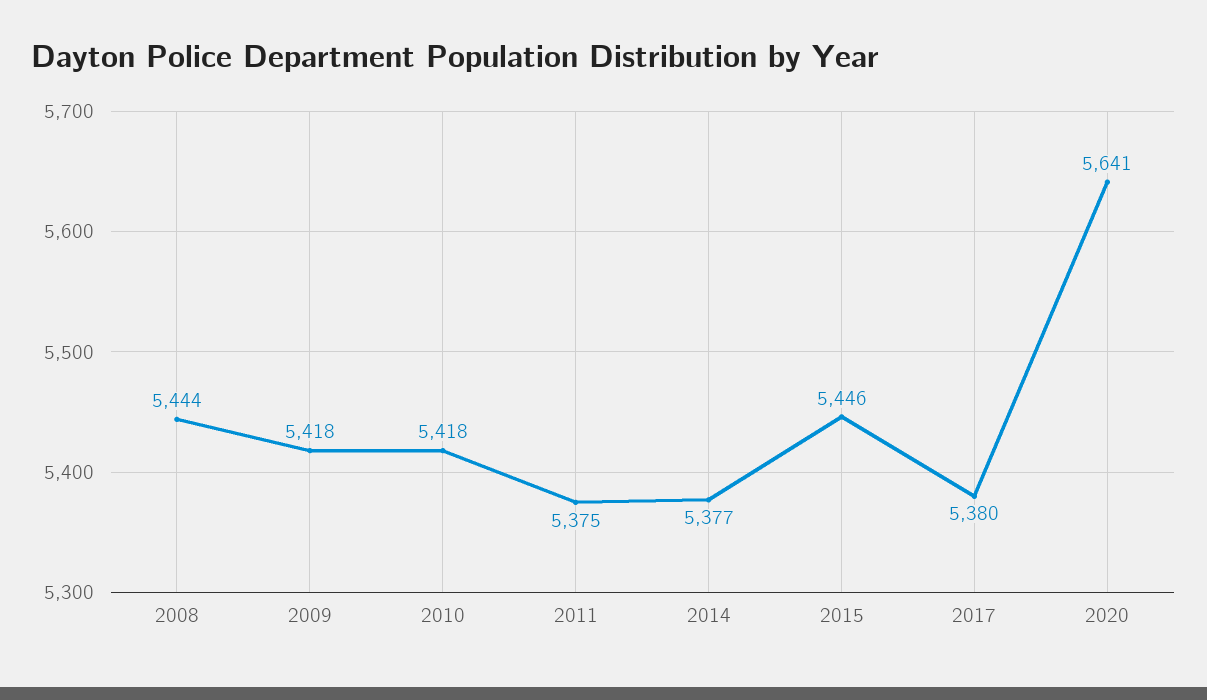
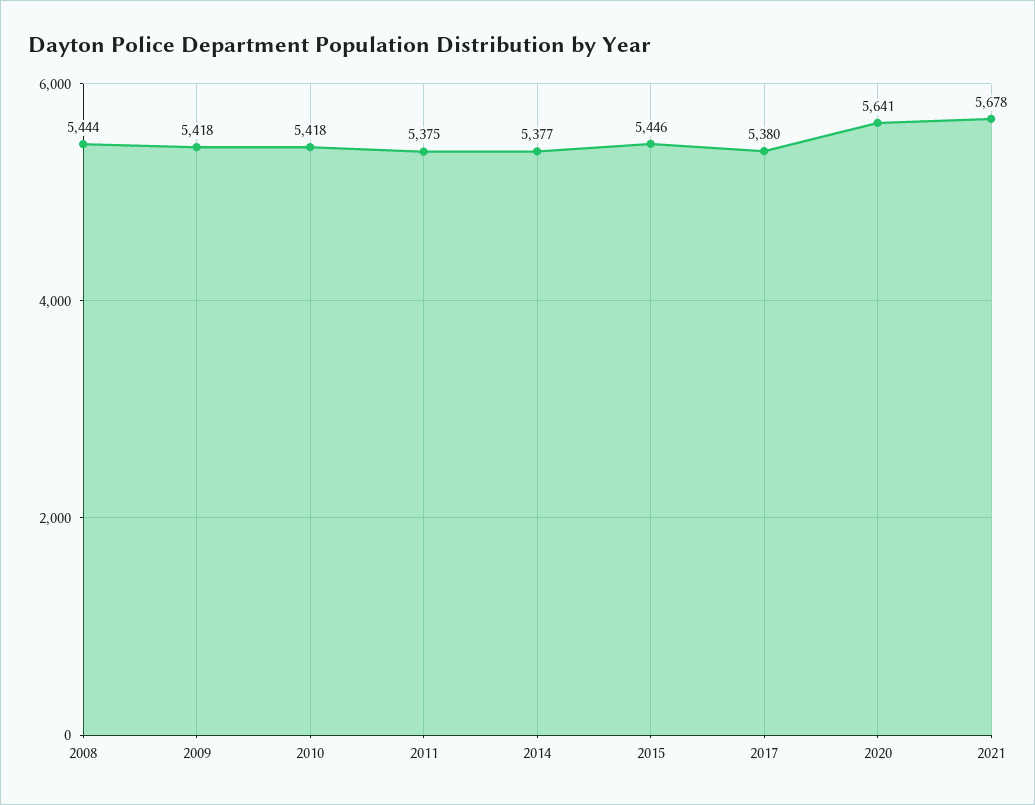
2021: none -> 5678

